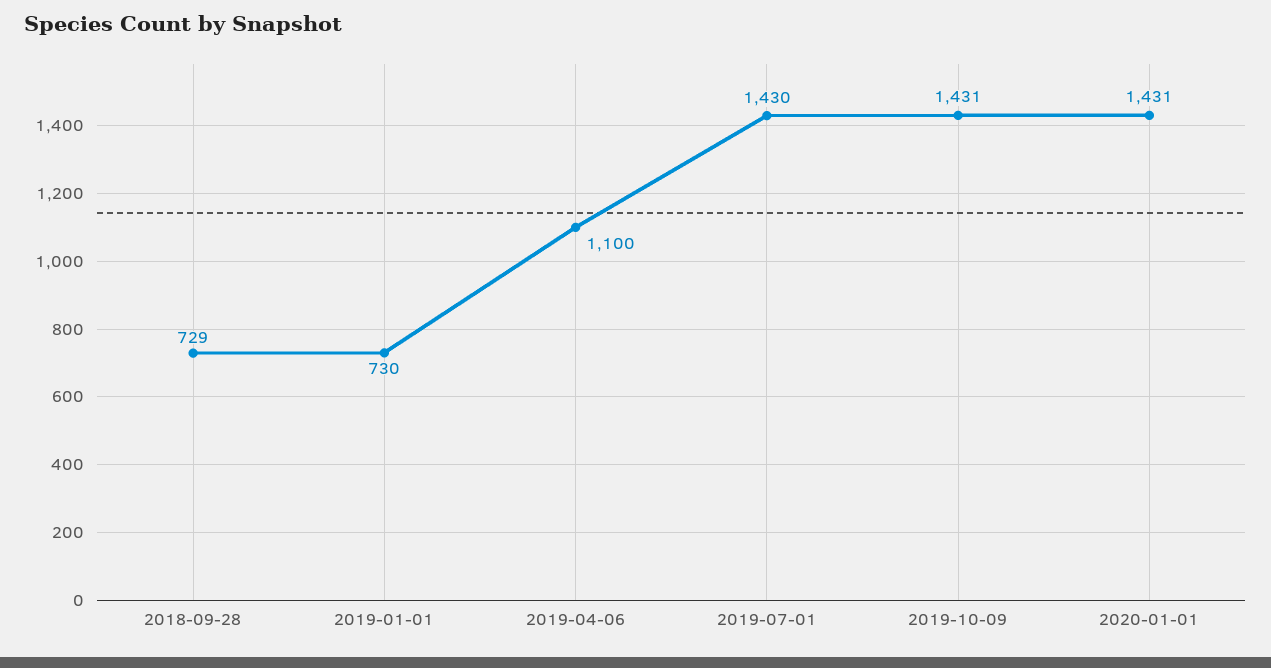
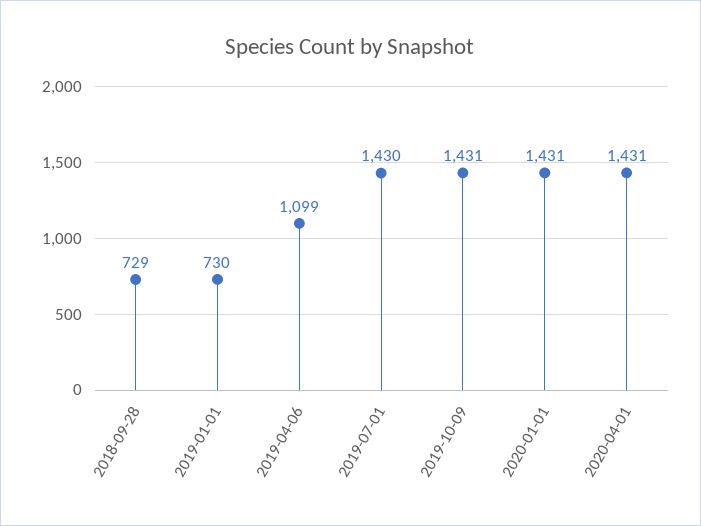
2019-04-06: 1100 -> 1099
2020-04-01: none -> 1431

